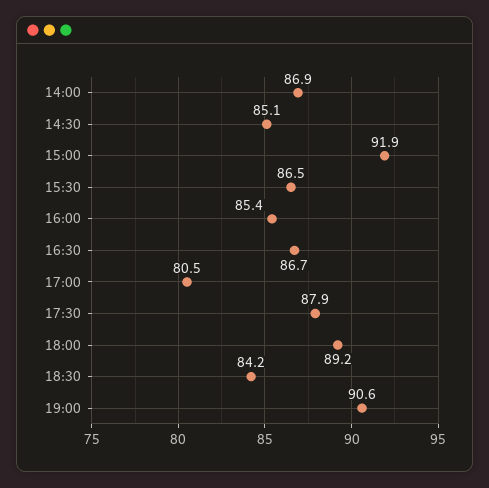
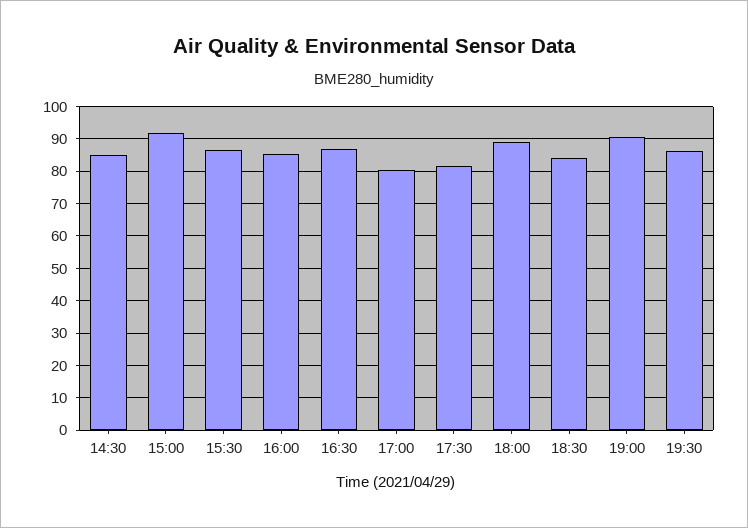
14:00: 86.9 -> none
17:30: 87.9 -> 82
19:30: none -> 86

